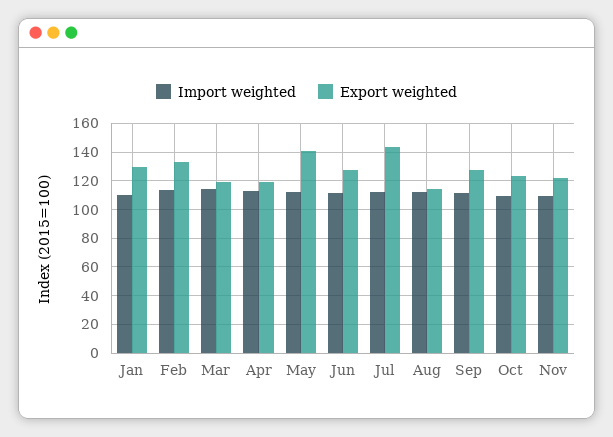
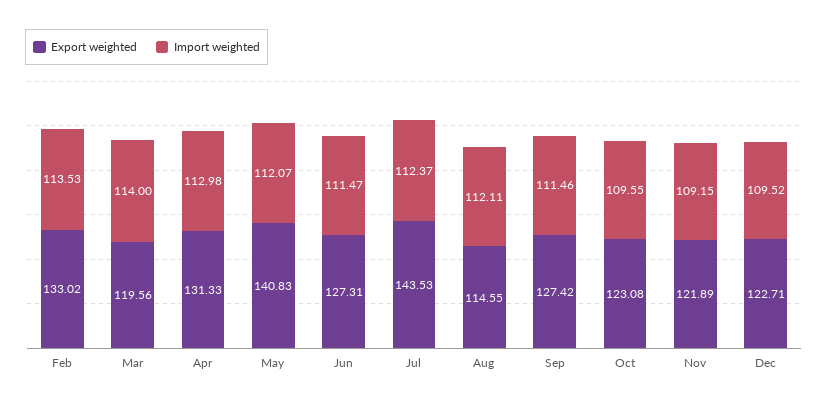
Import weighted, Jan: 110 -> none
Export weighted, Jan: 130 -> none
Export weighted, Apr: 120 -> 131.33
Export weighted, Dec: none -> 122.71
Import weighted, Dec: none -> 109.52

